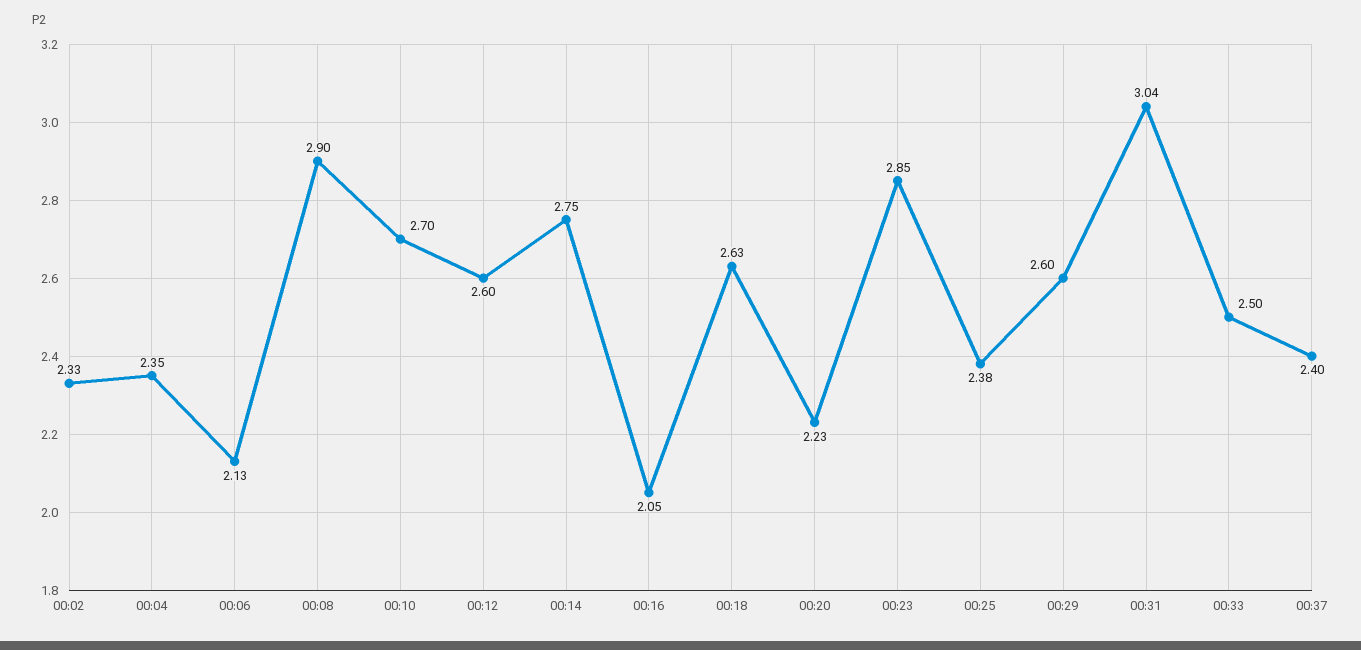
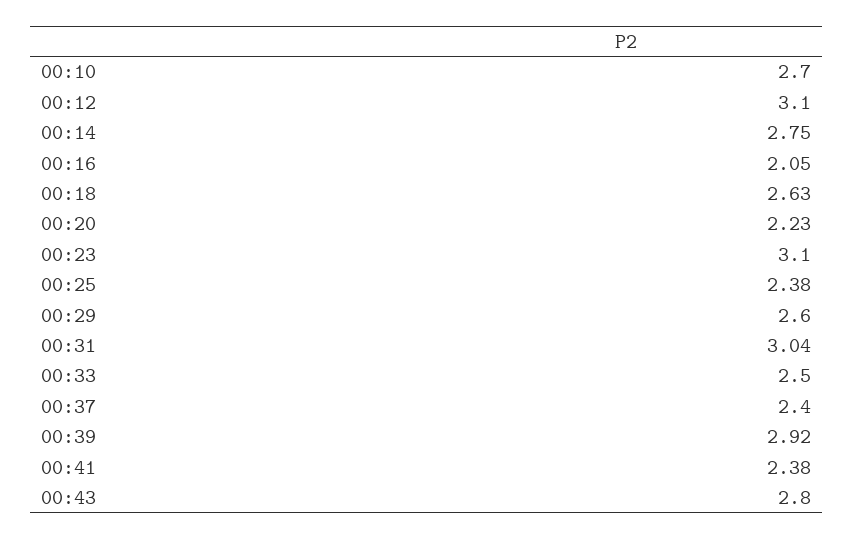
00:02: 2.33 -> none
00:04: 2.35 -> none
00:06: 2.13 -> none
00:08: 2.9 -> none
00:12: 2.6 -> 3.1
00:23: 2.85 -> 3.1
00:39: none -> 2.92
00:41: none -> 2.38
00:43: none -> 2.8

